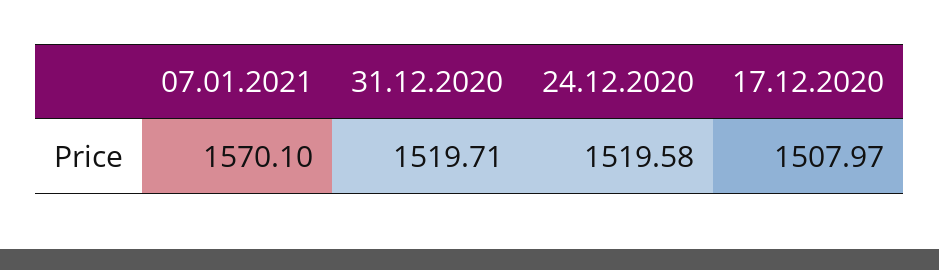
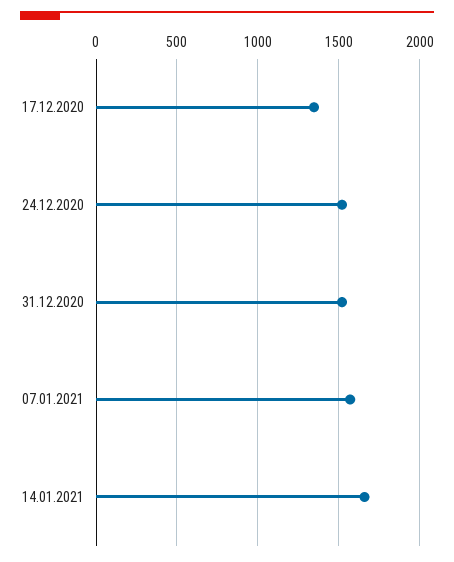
17.12.2020: 1507.97 -> 1350
14.01.2021: none -> 1650

